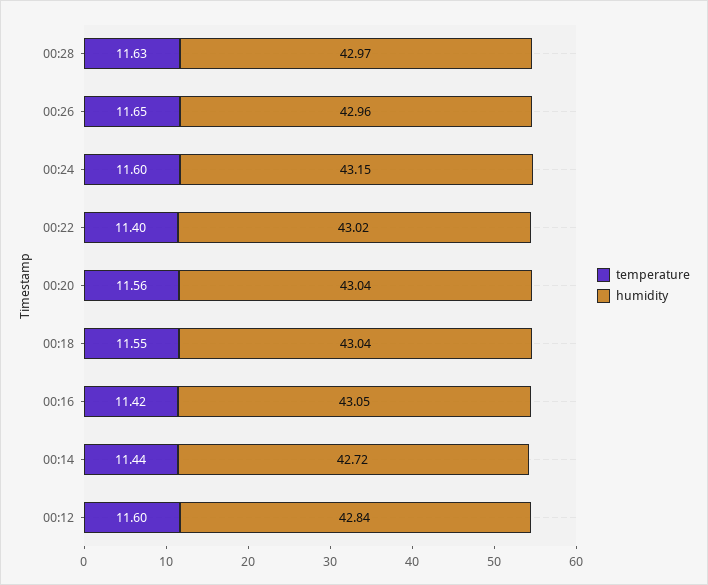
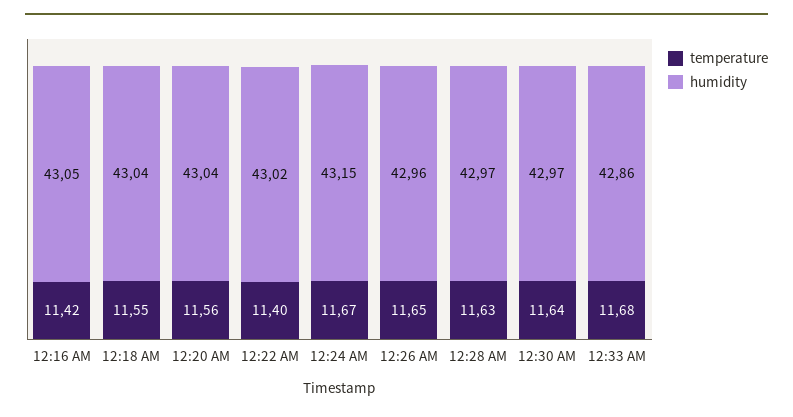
temperature, 00:24: 11.6 -> 11.67
temperature, 00:14: 11.44 -> none
humidity, 00:14: 42.72 -> none
temperature, 00:12: 11.6 -> none
humidity, 00:12: 42.84 -> none
temperature, 12:30 AM: none -> 11.64
humidity, 12:30 AM: none -> 42.97
temperature, 12:33 AM: none -> 11.68
humidity, 12:33 AM: none -> 42.86

